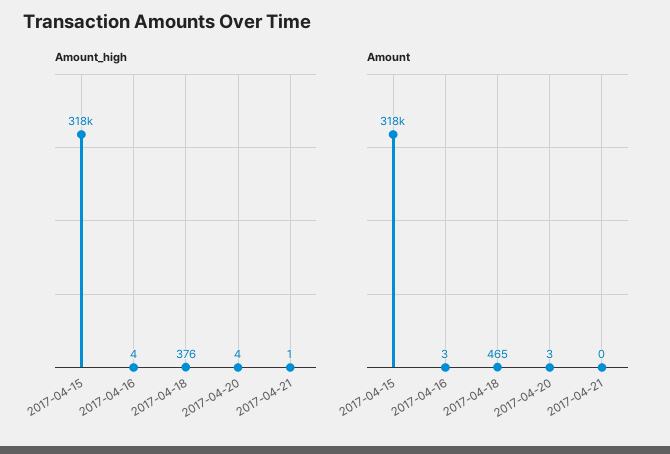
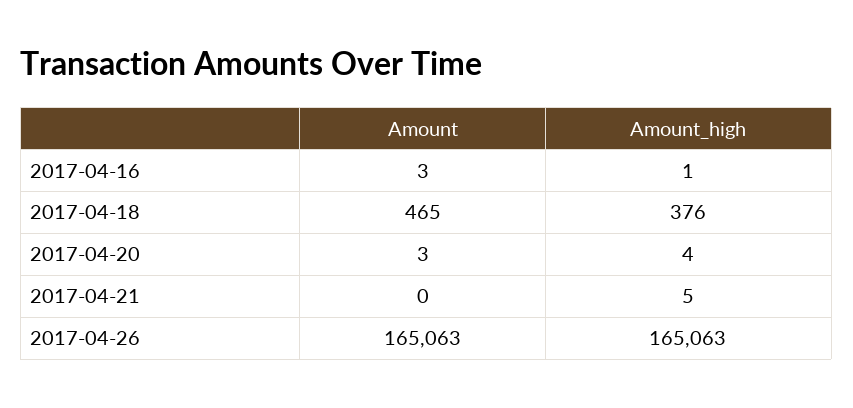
Amount_high, 2017-04-15: 318000 -> none
Amount_high, 2017-04-16: 4 -> 1
Amount_high, 2017-04-21: 1 -> 5
Amount, 2017-04-15: 318000 -> none
Amount, 2017-04-26: none -> 165063
Amount_high, 2017-04-26: none -> 165063

